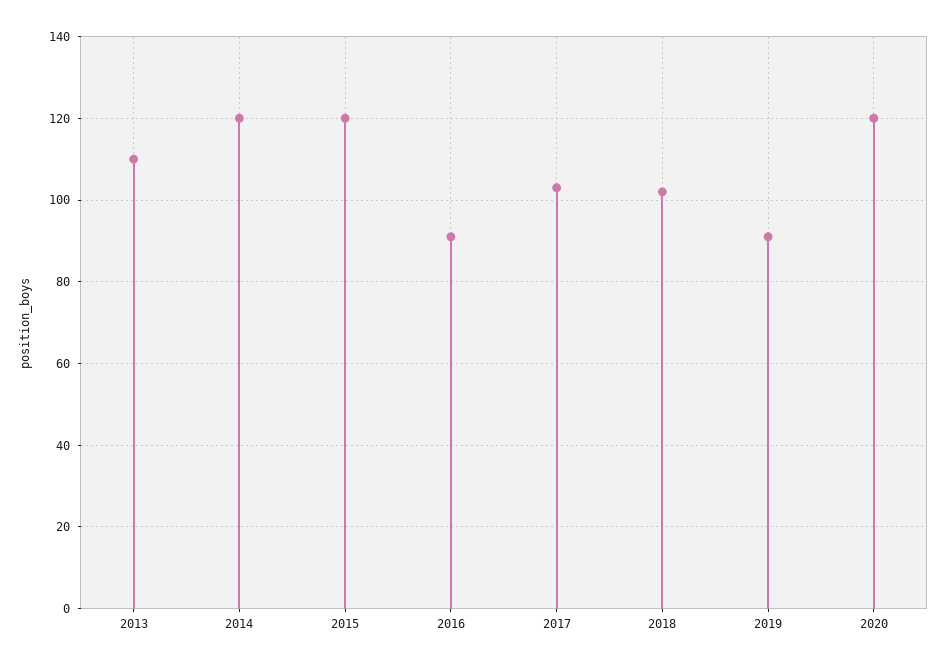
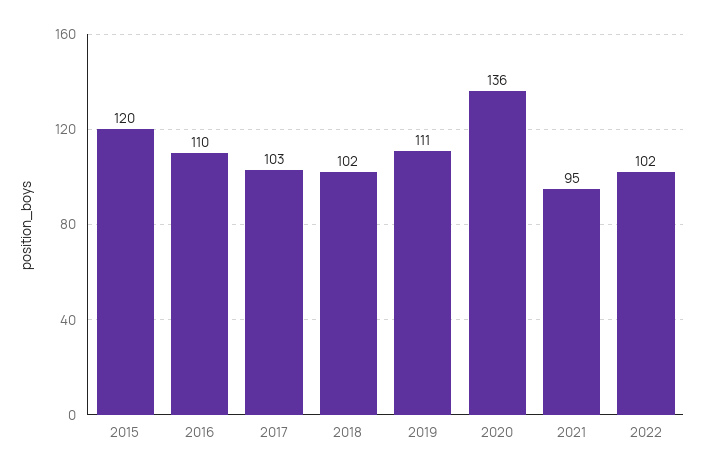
2013: 110 -> none
2014: 120 -> none
2016: 90 -> 110
2019: 90 -> 111
2020: 120 -> 136
2021: none -> 95
2022: none -> 102

